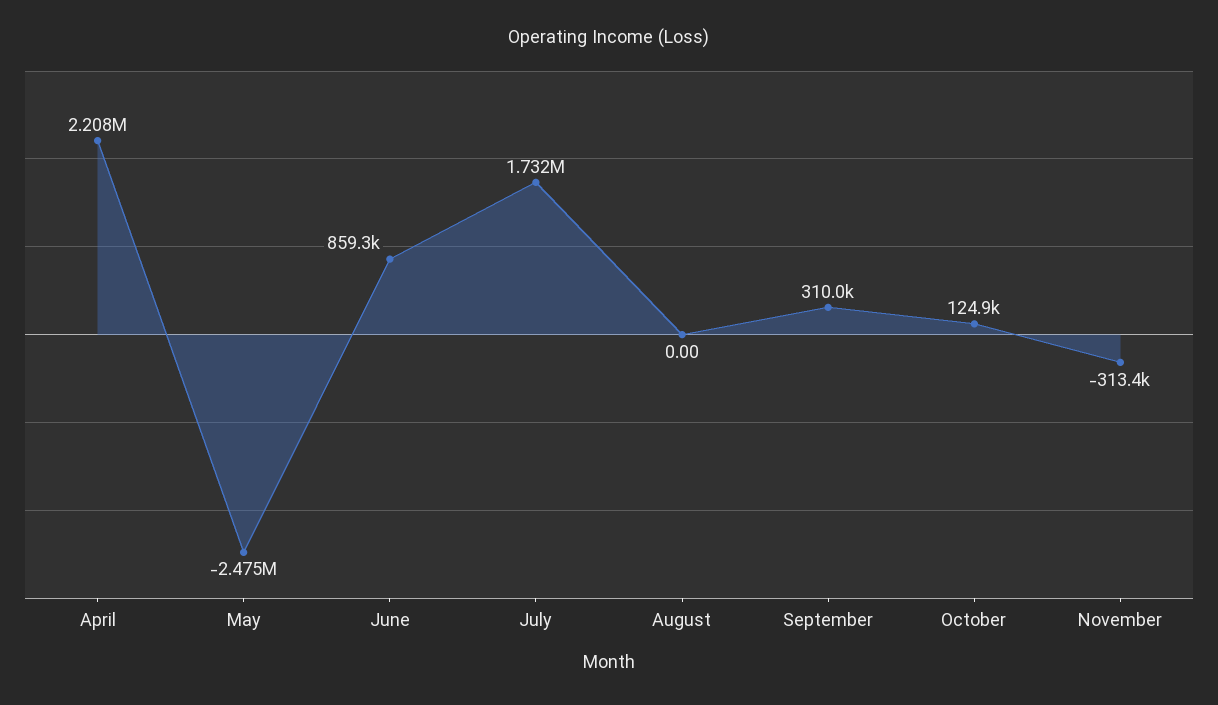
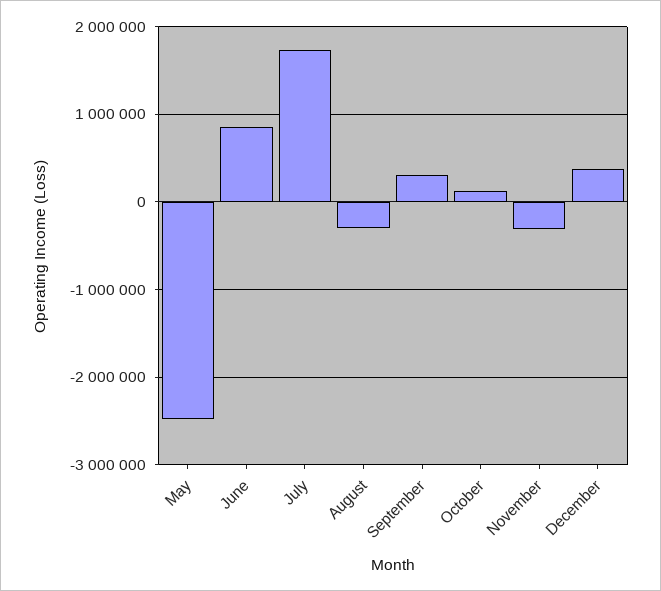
April: 2208000 -> none
August: 0 -> -300000
December: none -> 400000

